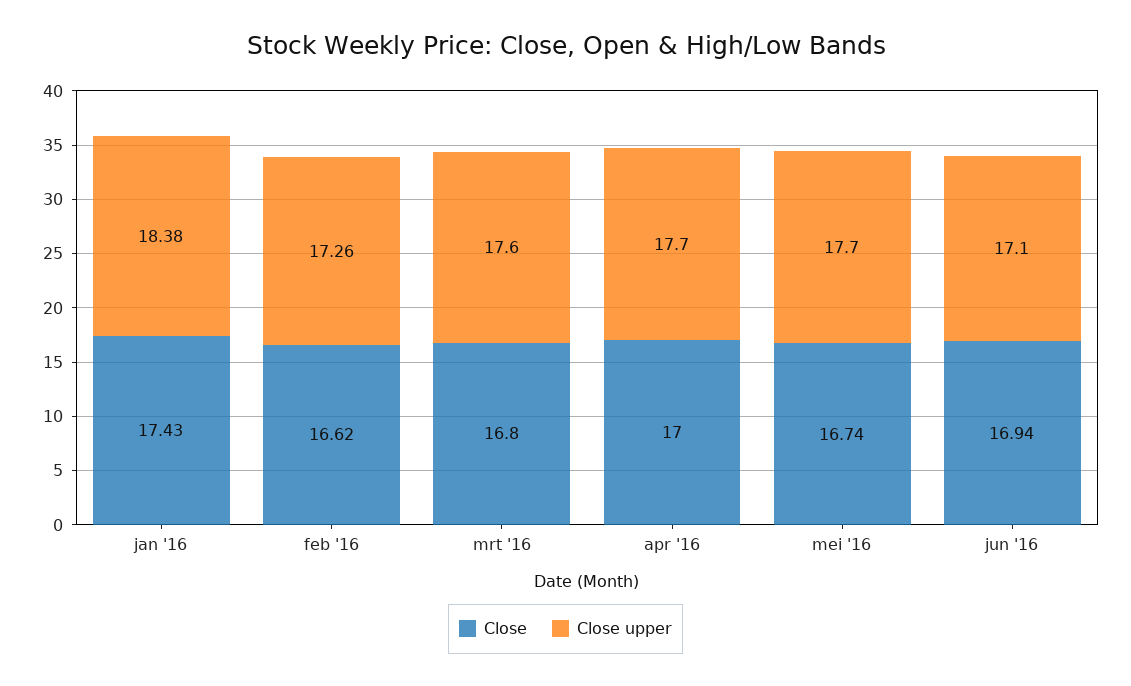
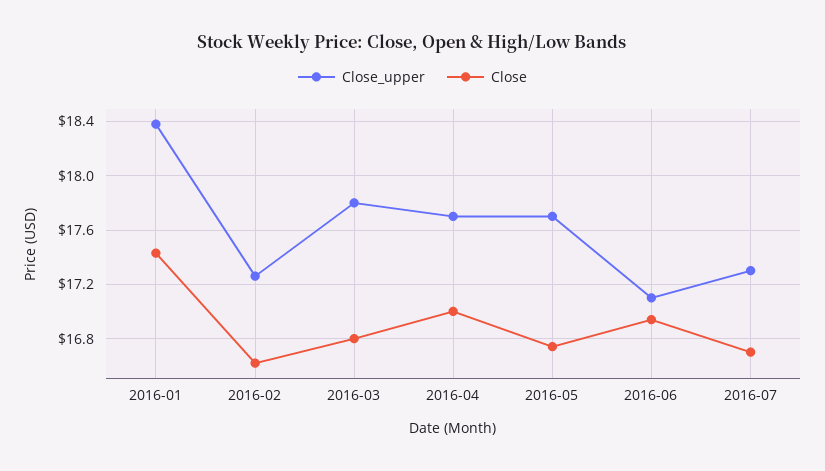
Close upper, mrt '16: 17.6 -> 17.8
Close upper, 2016-07: none -> 17.3
Close, 2016-07: none -> 16.7

